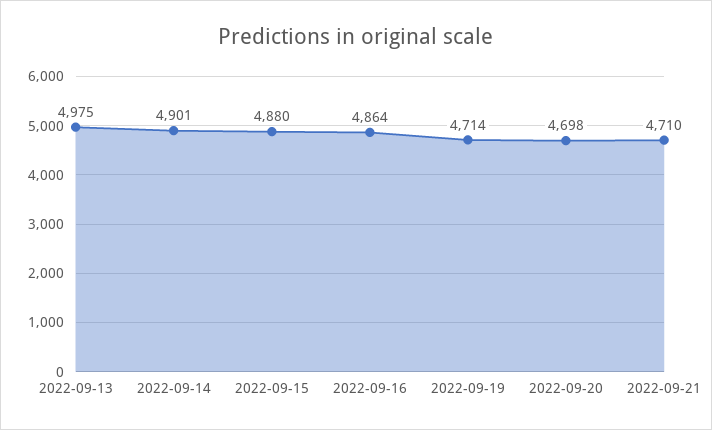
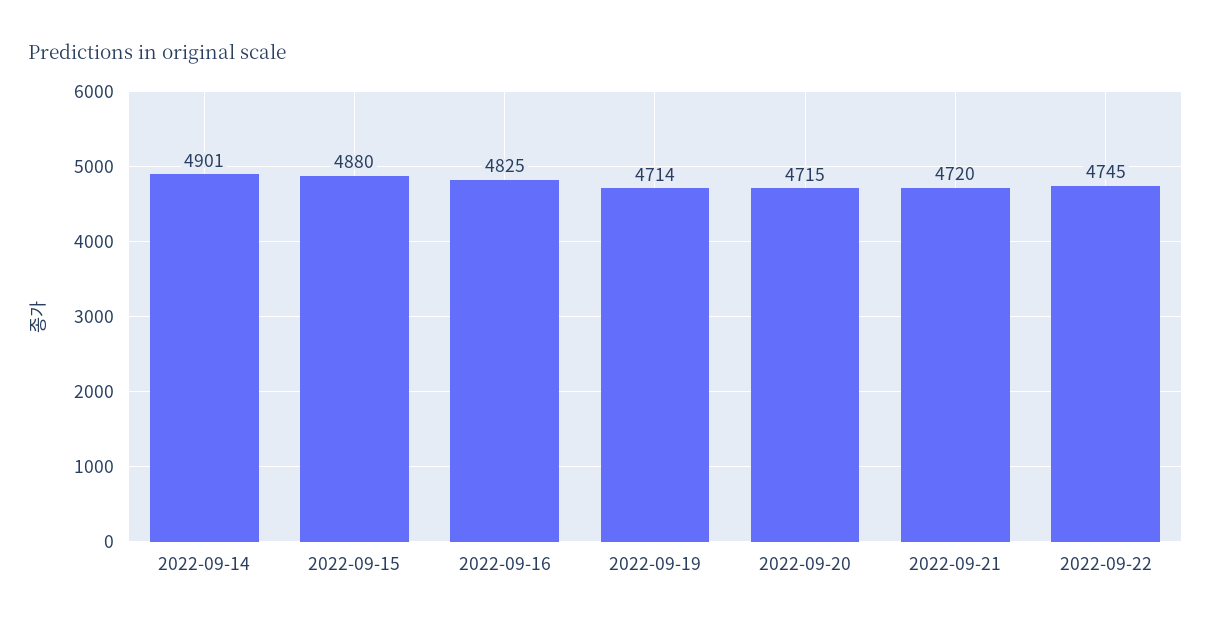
2022-09-13: 4975 -> none
2022-09-16: 4864 -> 4825
2022-09-20: 4698 -> 4715
2022-09-21: 4710 -> 4720
2022-09-22: none -> 4745

